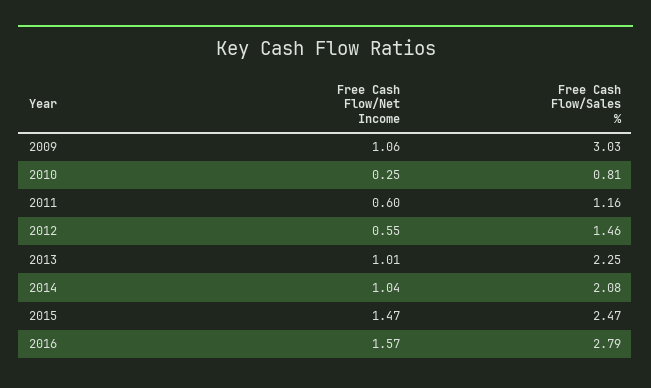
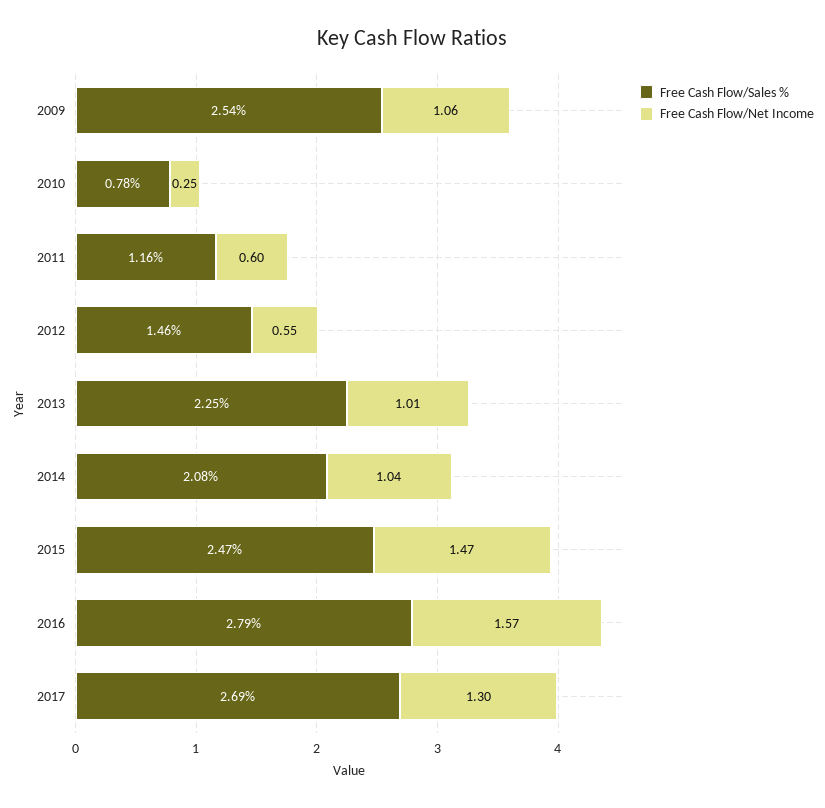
Free Cash Flow/Sales %, 2009: 3.03 -> 2.54
Free Cash Flow/Sales %, 2010: 0.81 -> 0.78
Free Cash Flow/Sales %, 2017: none -> 2.69
Free Cash Flow/Net Income, 2017: none -> 1.3

